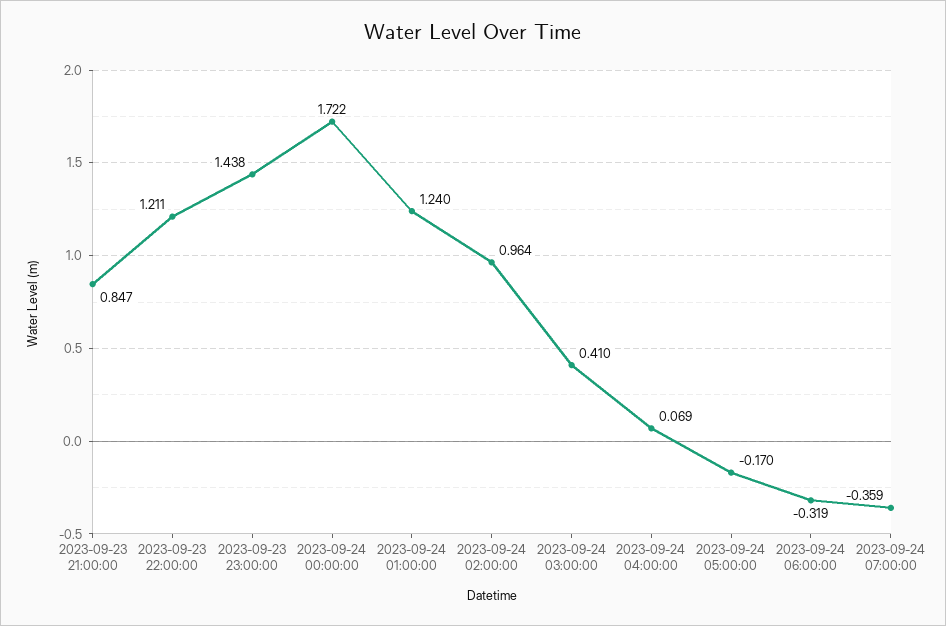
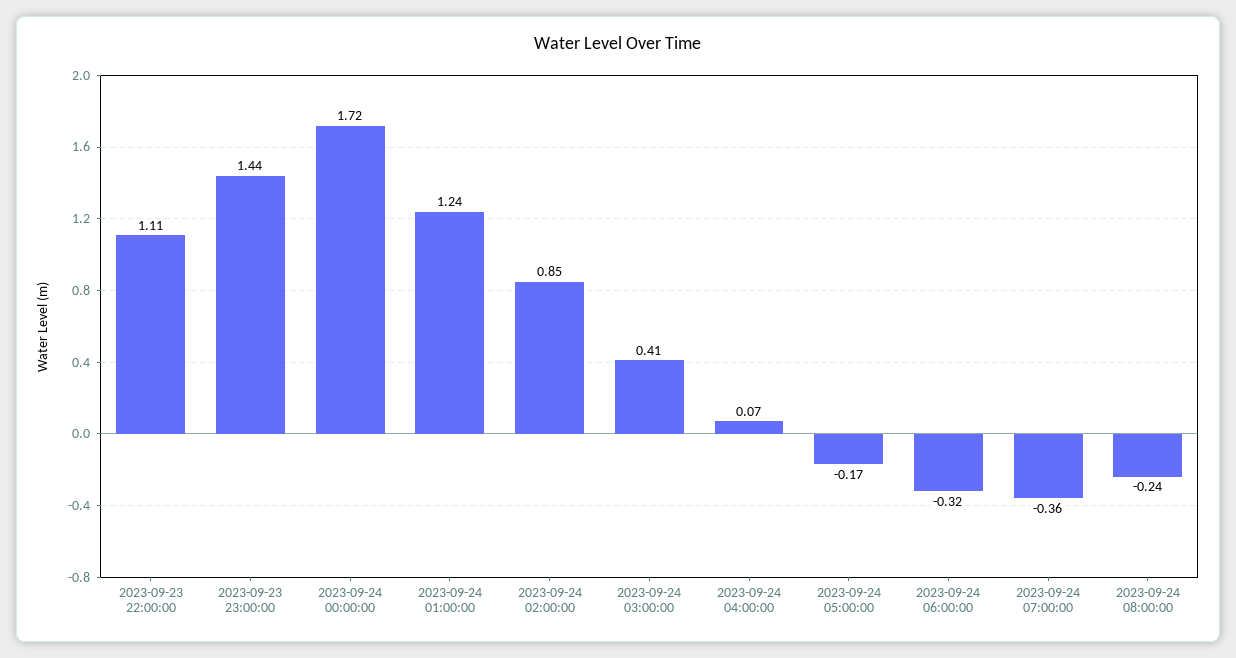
2023-09-23 21:00:00: 0.847 -> none
2023-09-23 22:00:00: 1.211 -> 1.11
2023-09-24 02:00:00: 0.964 -> 0.85
2023-09-24 08:00:00: none -> -0.24

